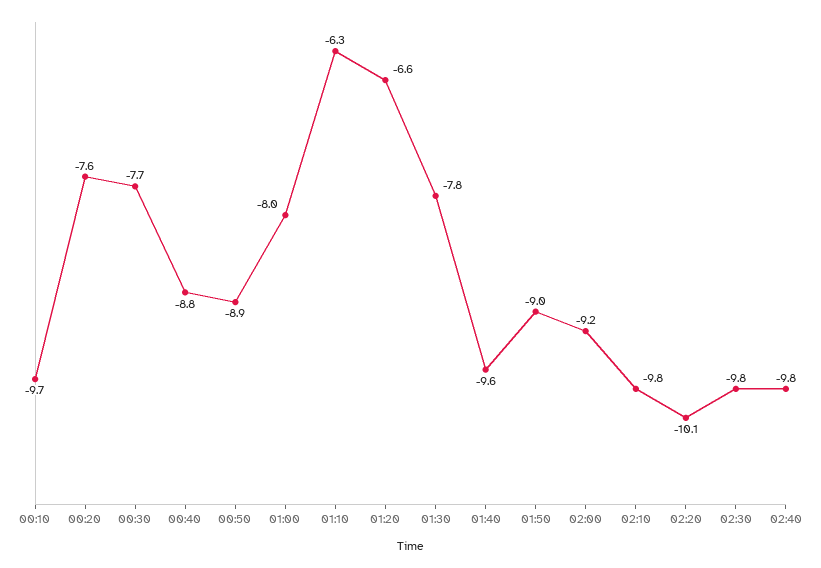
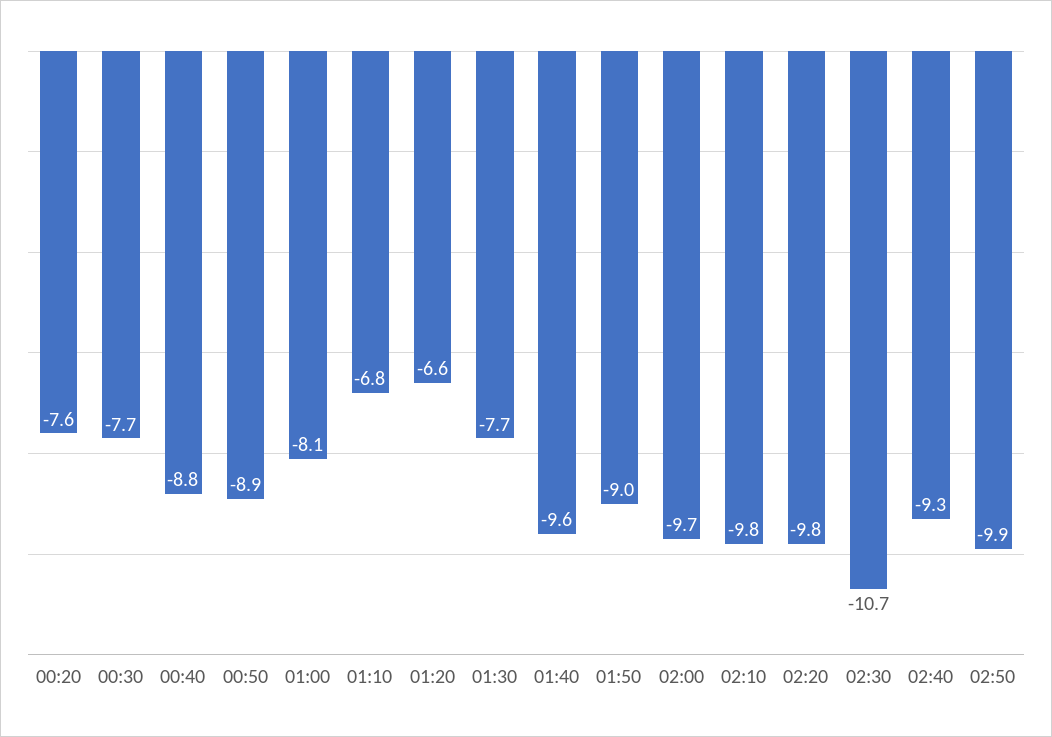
00:10: -9.7 -> none
01:00: -8 -> -8.1
01:10: -6.3 -> -6.8
01:30: -7.8 -> -7.7
02:00: -9.2 -> -9.7
02:20: -10.1 -> -9.8
02:30: -9.8 -> -10.7
02:40: -9.8 -> -9.3
02:50: none -> -9.9

